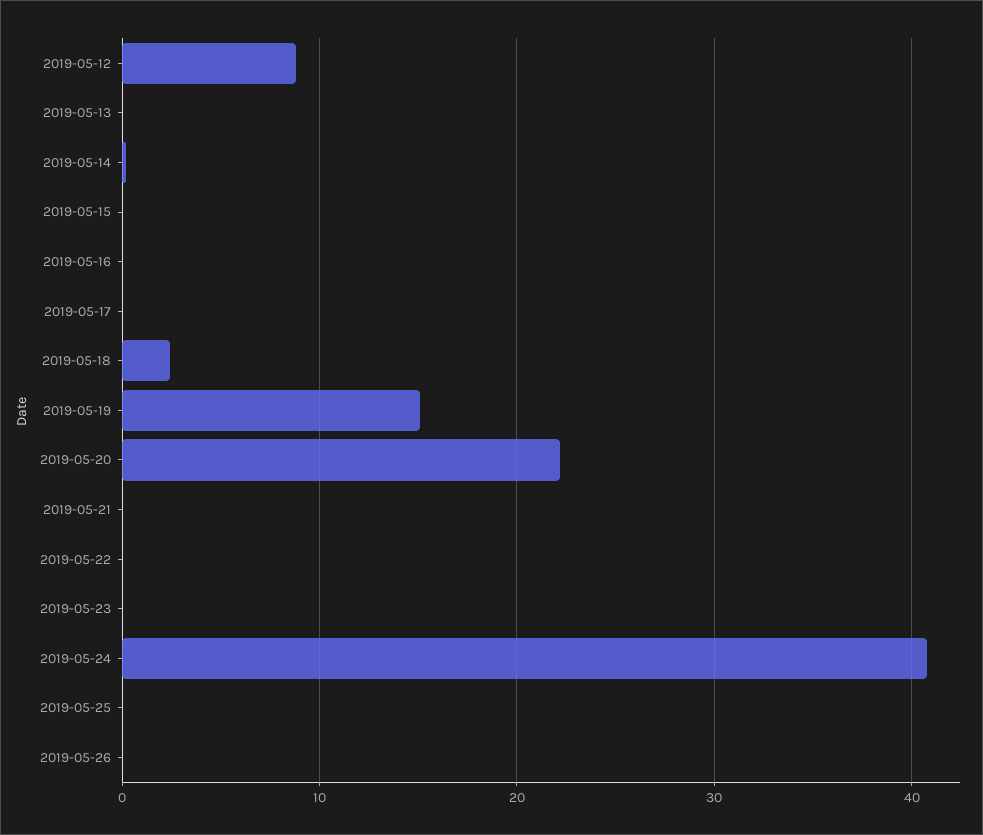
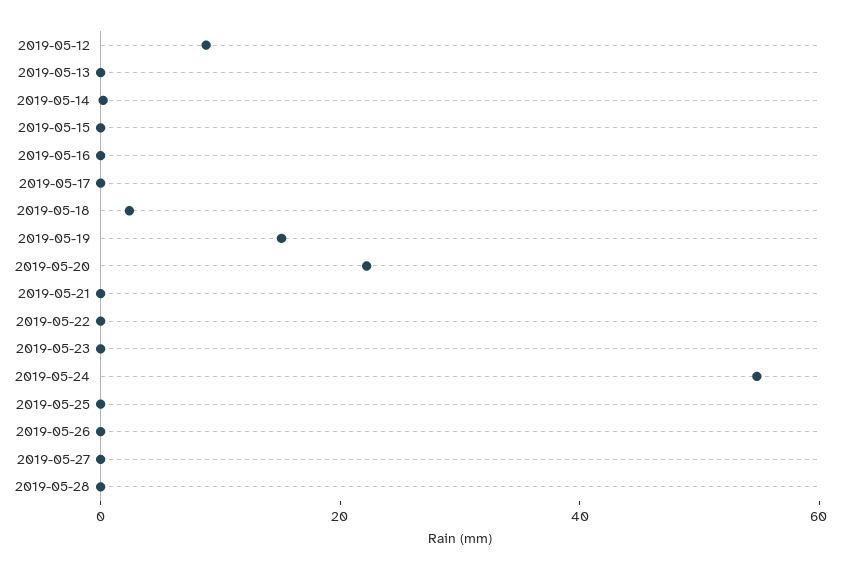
2019-05-24: 41 -> 55
2019-05-27: none -> 0
2019-05-28: none -> 0

